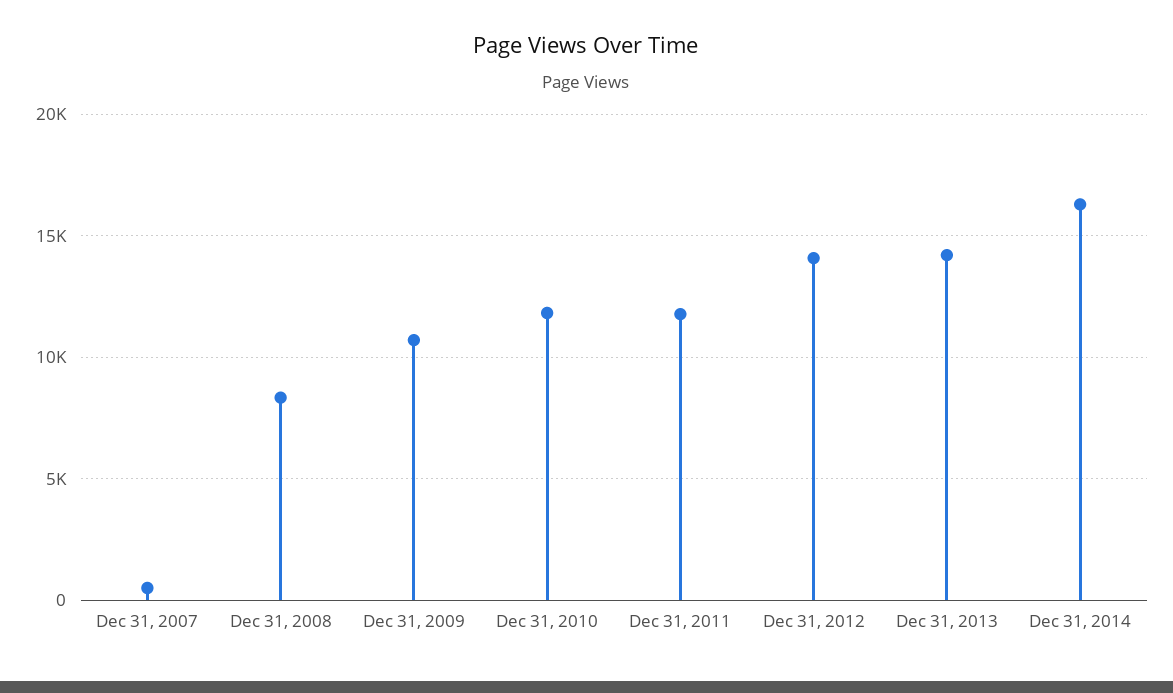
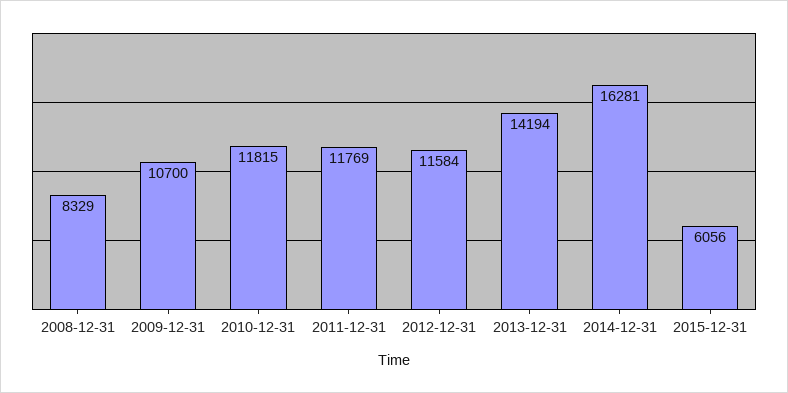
Dec 31, 2007: 500 -> none
Dec 31, 2012: 14000 -> 11584
2015-12-31: none -> 6056

